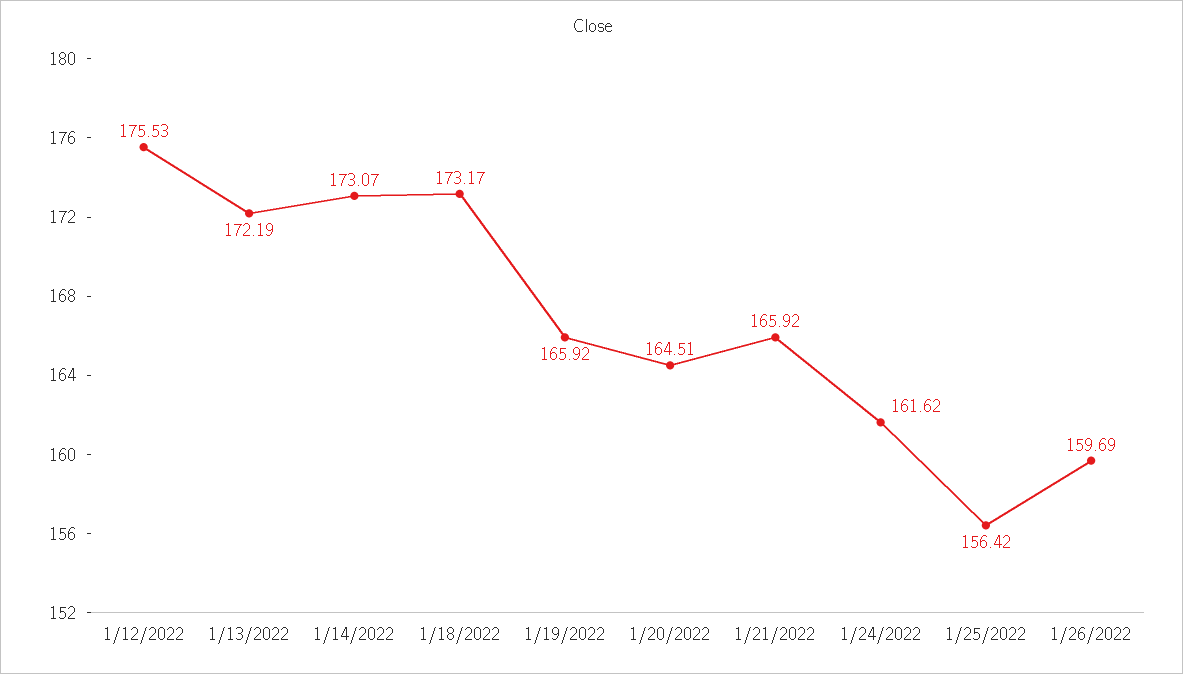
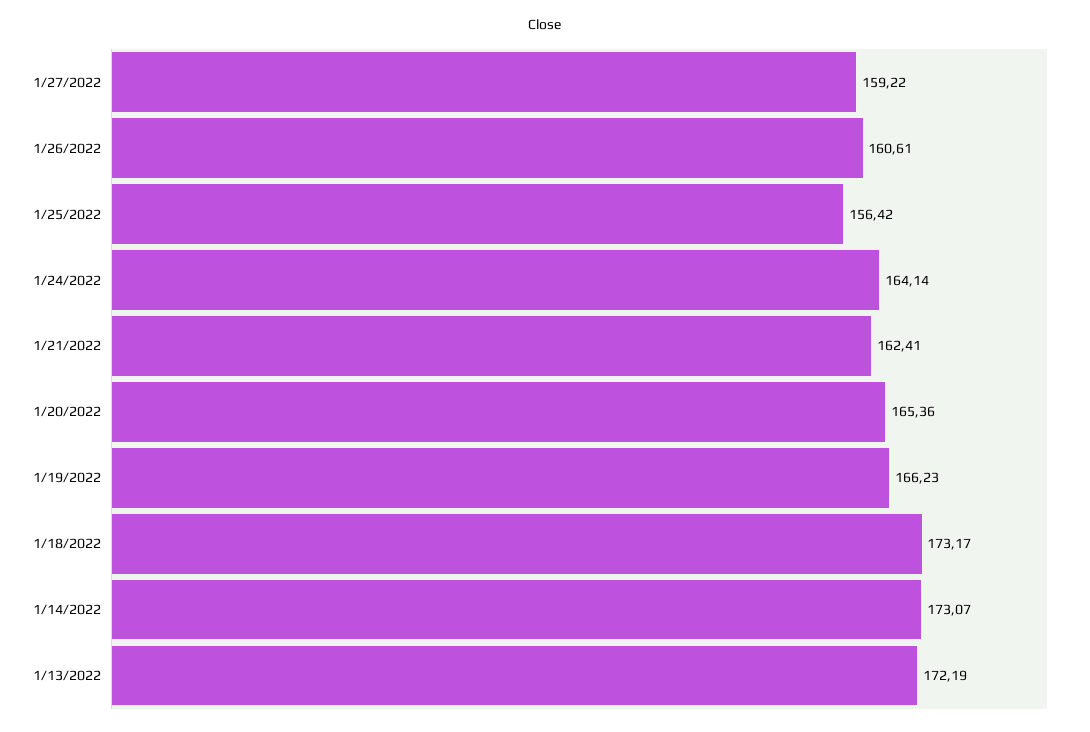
1/12/2022: 175.53 -> none
1/19/2022: 165.92 -> 166.23
1/20/2022: 164.51 -> 165.36
1/21/2022: 165.92 -> 162.41
1/24/2022: 161.62 -> 164.14
1/26/2022: 159.69 -> 160.61
1/27/2022: none -> 159.22

